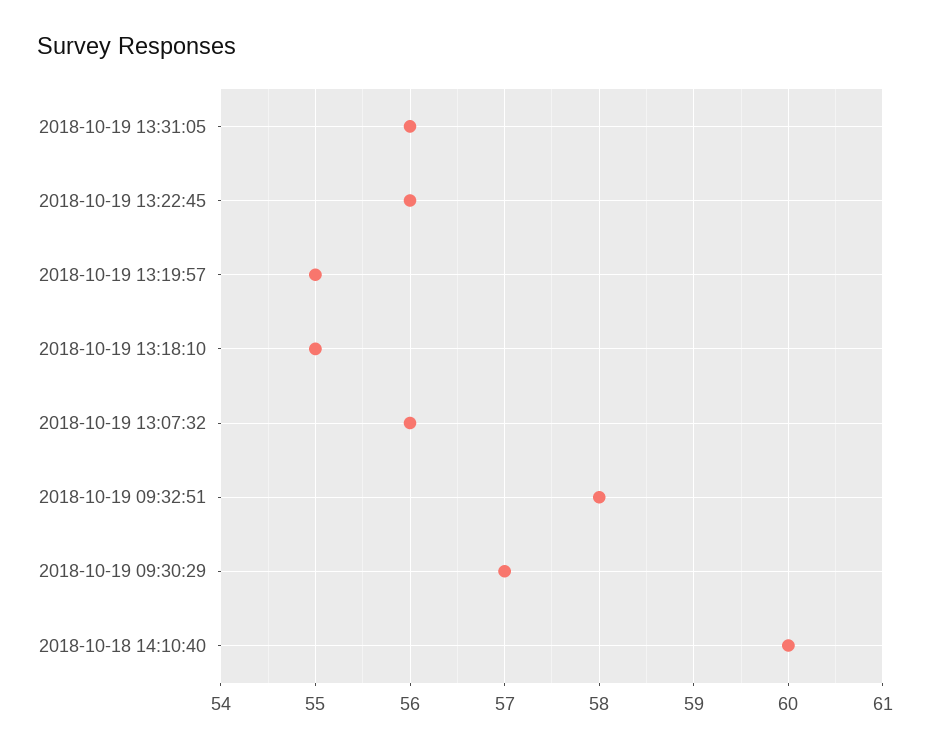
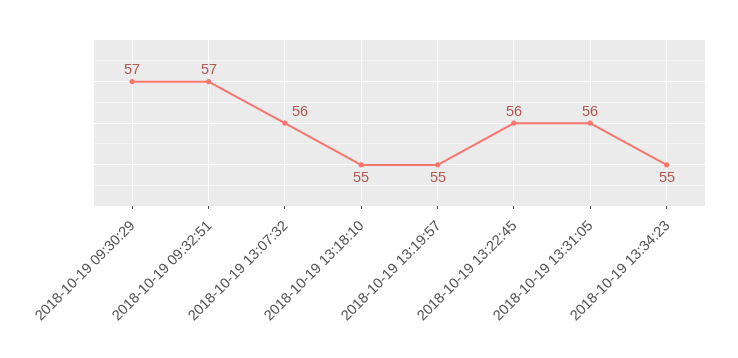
2018-10-19 09:32:51: 58 -> 57
2018-10-18 14:10:40: 60 -> none
2018-10-19 13:34:23: none -> 55

